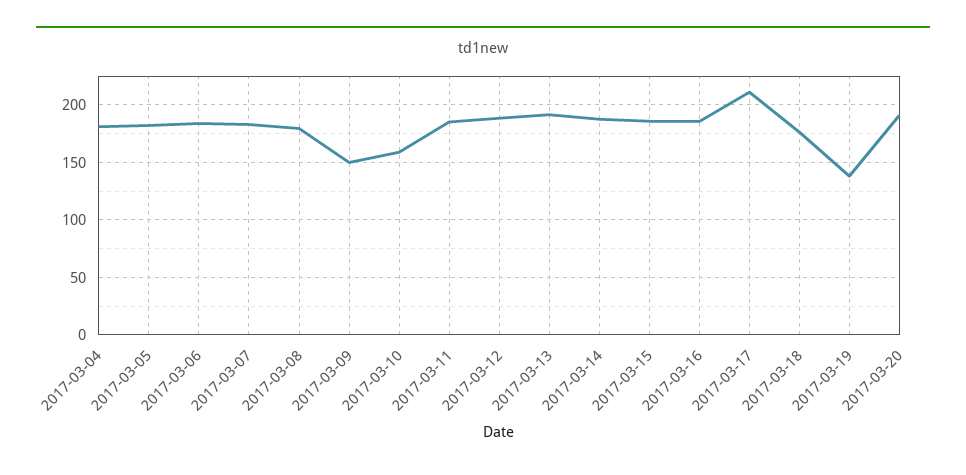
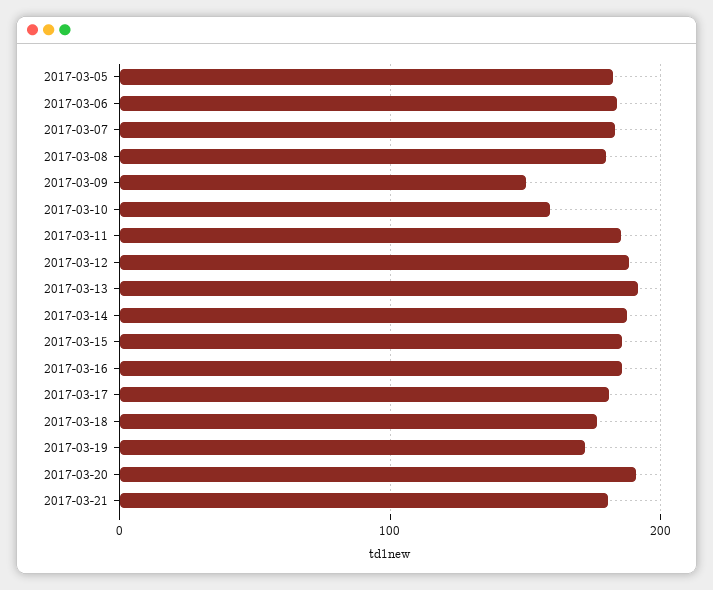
2017-03-04: 180 -> none
2017-03-17: 210 -> 180
2017-03-19: 140 -> 170
2017-03-21: none -> 180

